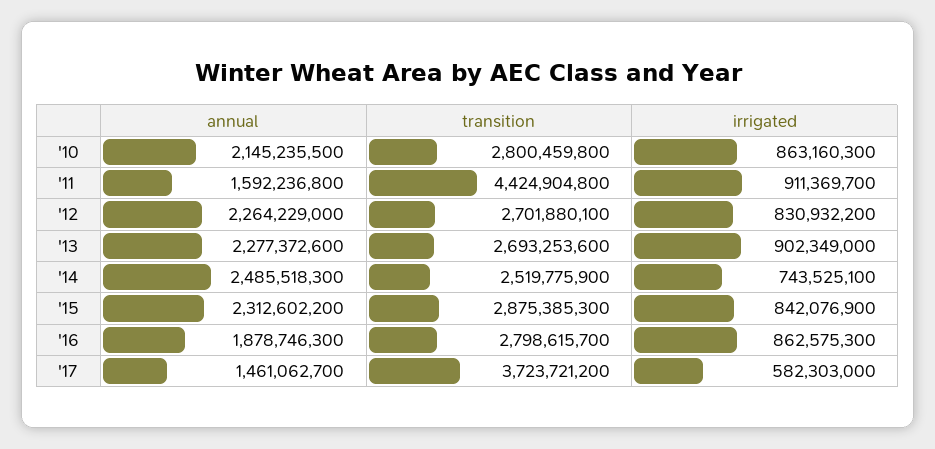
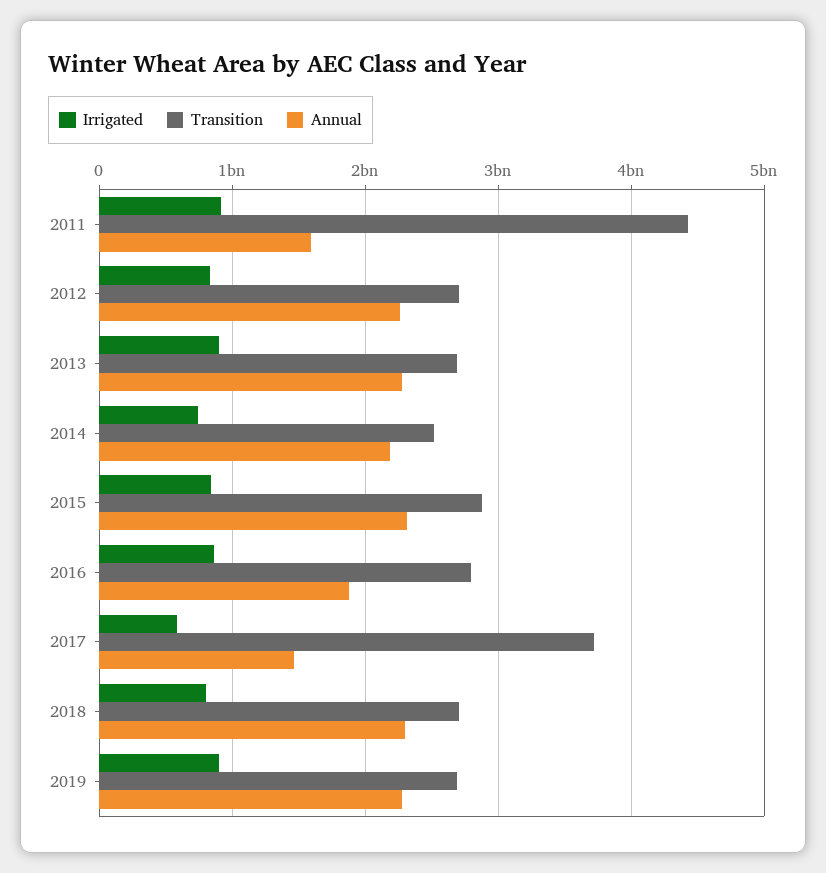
annual, '10: 2145235500 -> none
transition, '10: 2800459800 -> none
irrigated, '10: 863160300 -> none
annual, '14: 2485518300 -> 2200000000
irrigated, 2018: none -> 800000000
transition, 2018: none -> 2700000000
annual, 2018: none -> 2300000000
irrigated, 2019: none -> 900000000
transition, 2019: none -> 2700000000
annual, 2019: none -> 2300000000

